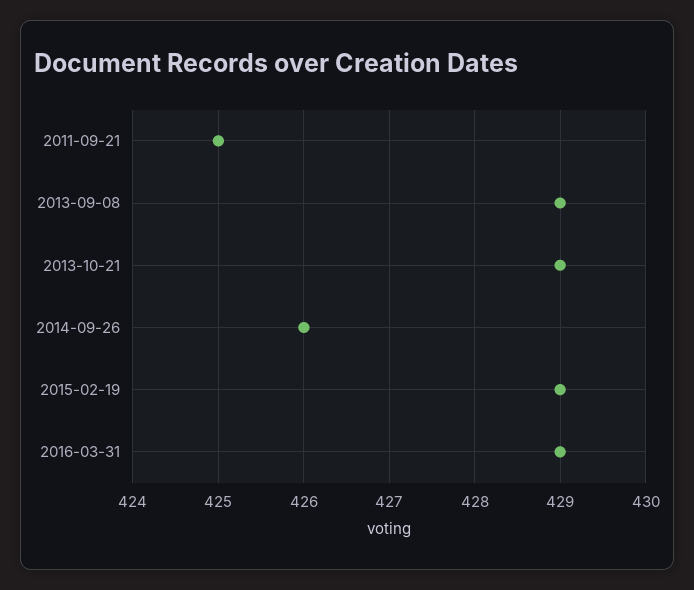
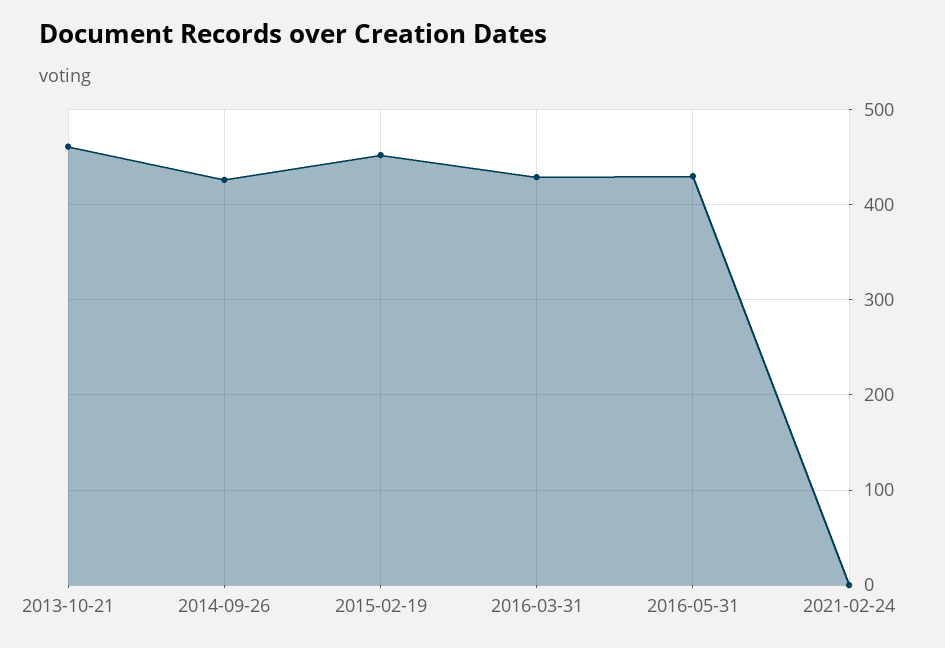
2011-09-21: 425 -> none
2013-09-08: 429 -> none
2013-10-21: 429 -> 460
2015-02-19: 429 -> 450
2016-05-31: none -> 430
2021-02-24: none -> 0

